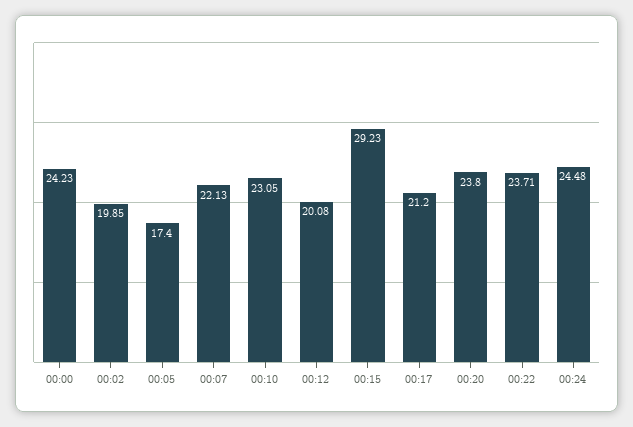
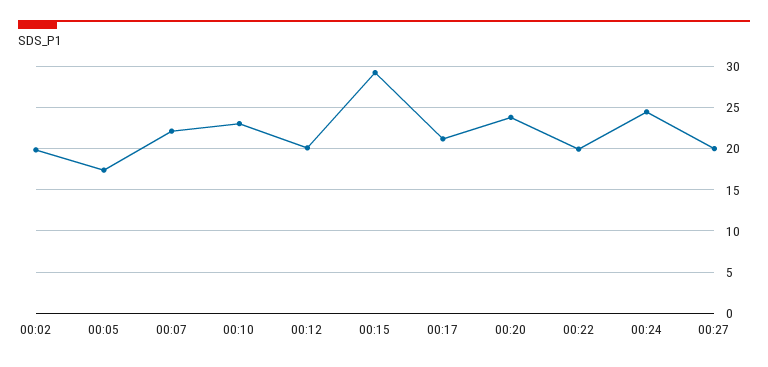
00:00: 24.23 -> none
00:22: 23.71 -> 20
00:27: none -> 20

